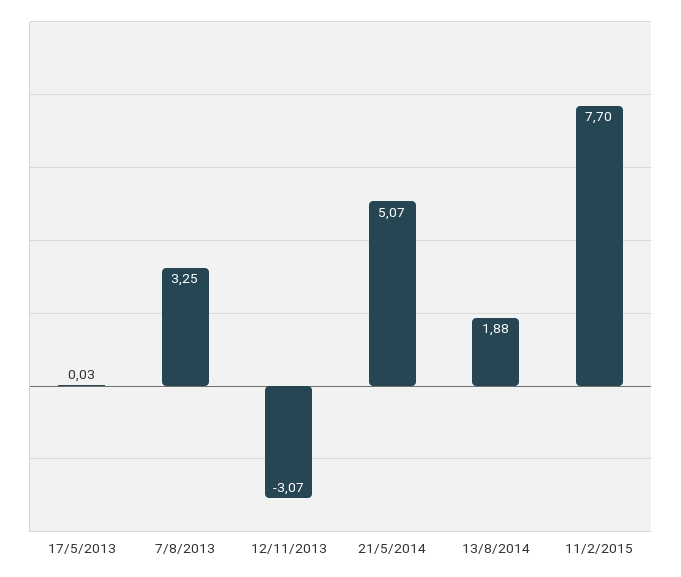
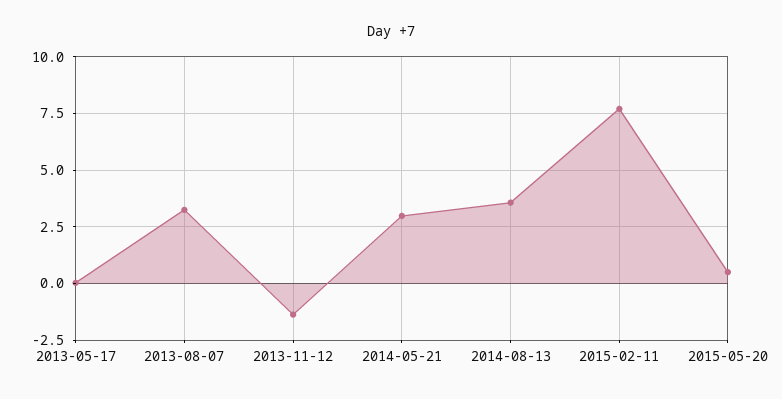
12/11/2013: -3.07 -> -1.5
21/5/2014: 5.07 -> 3
13/8/2014: 1.88 -> 3.5
2015-05-20: none -> 0.5

